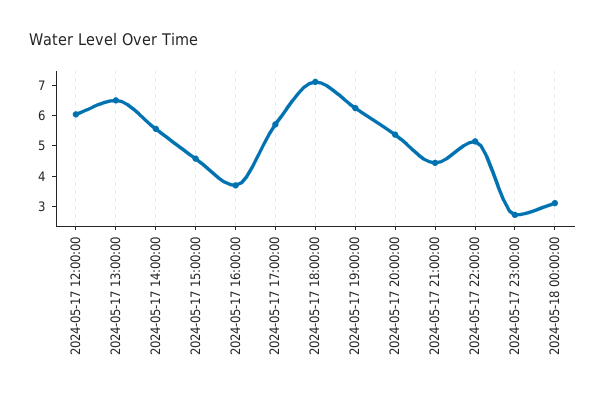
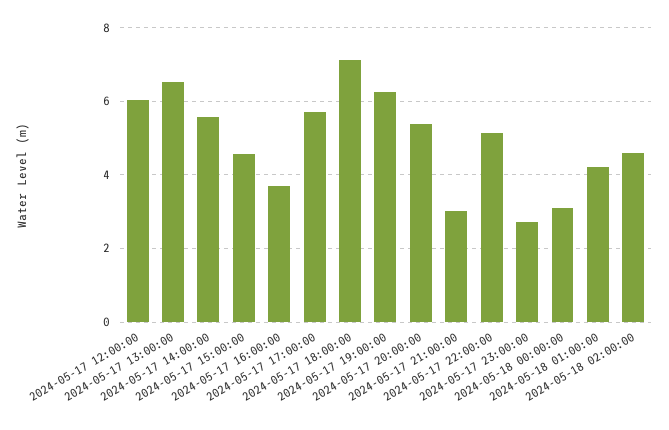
2024-05-17 21:00:00: 4.5 -> 3
2024-05-18 01:00:00: none -> 4.2
2024-05-18 02:00:00: none -> 4.6

